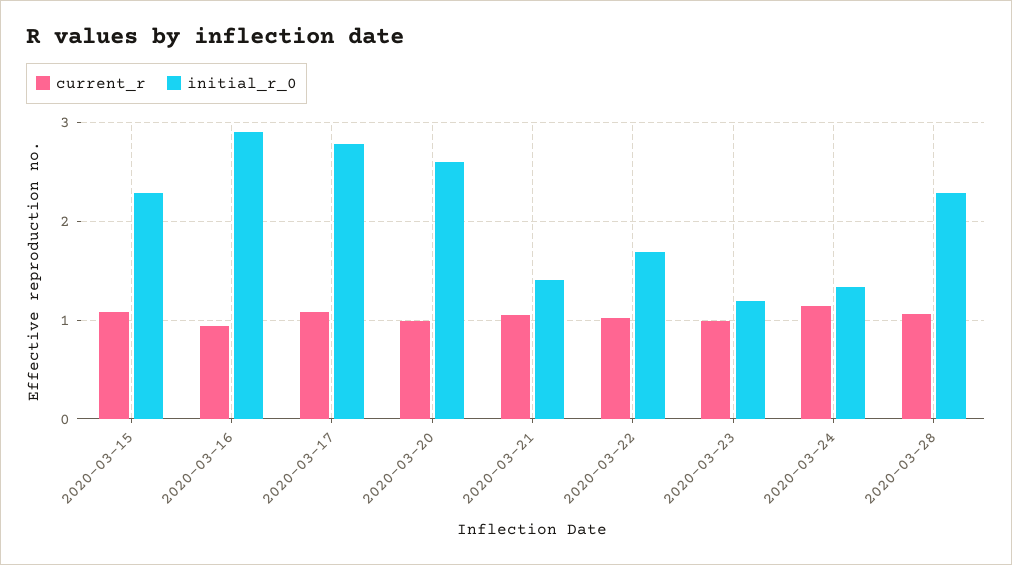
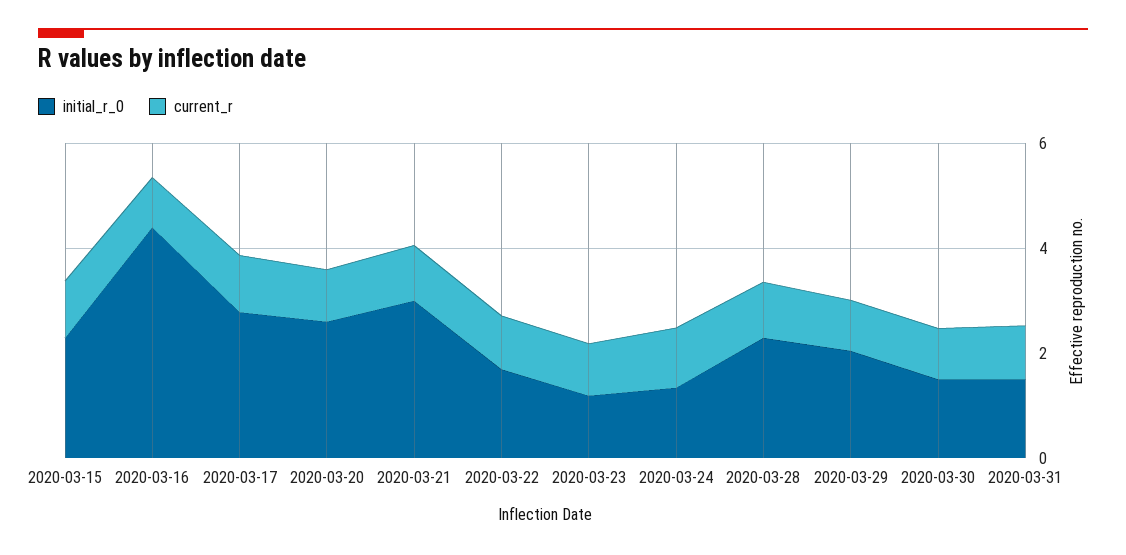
initial_r_0, 2020-03-16: 2.9 -> 4.5
initial_r_0, 2020-03-21: 1.4 -> 3
initial_r_0, 2020-03-29: none -> 2
current_r, 2020-03-29: none -> 1
initial_r_0, 2020-03-30: none -> 1.5
current_r, 2020-03-30: none -> 1
initial_r_0, 2020-03-31: none -> 1.5
current_r, 2020-03-31: none -> 1

